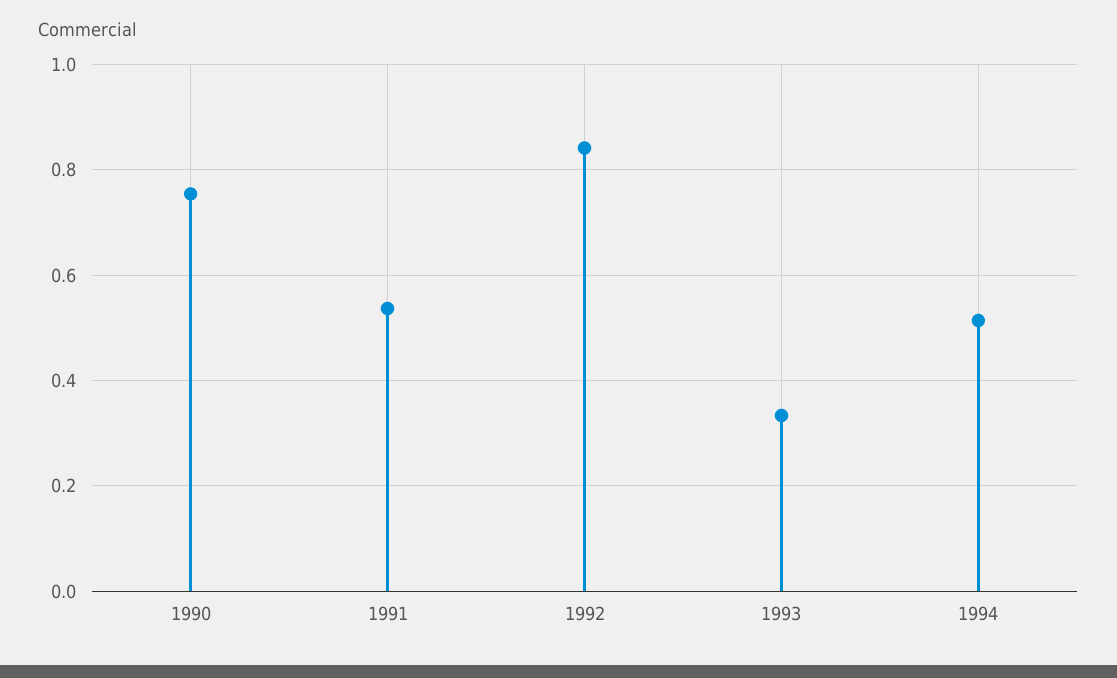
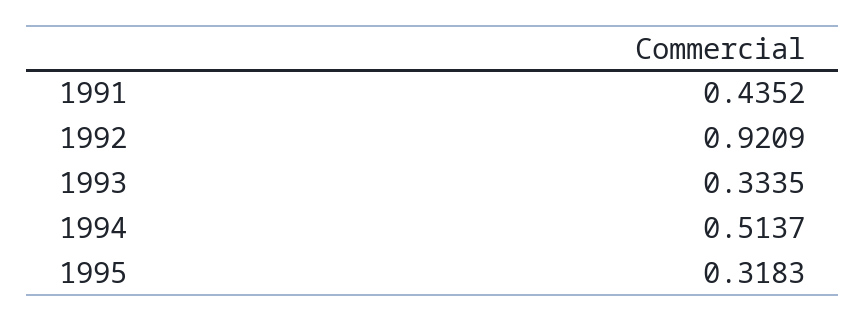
1990: 0.76 -> none
1991: 0.54 -> 0.4352
1992: 0.84 -> 0.9209
1995: none -> 0.3183

